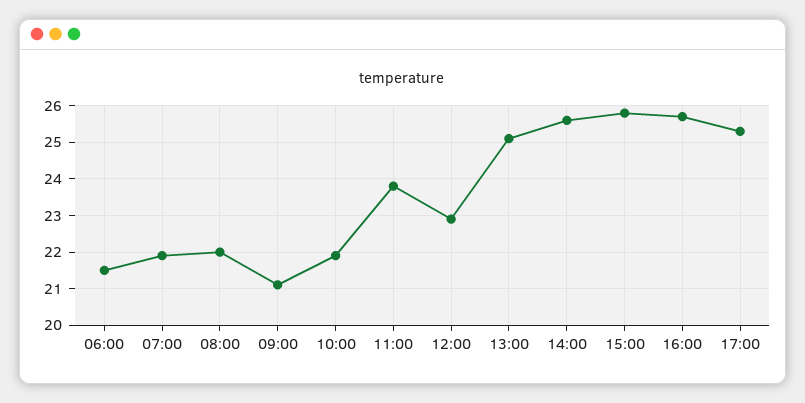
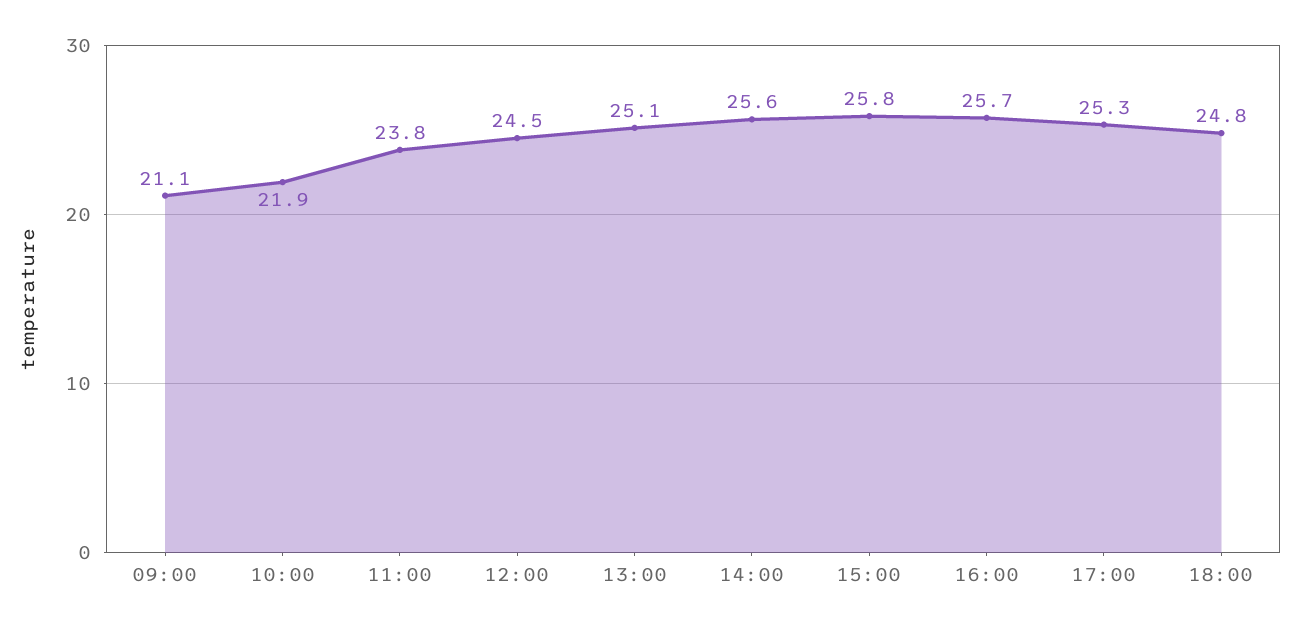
06:00: 21.5 -> none
07:00: 22 -> none
08:00: 22 -> none
12:00: 23 -> 24.5
18:00: none -> 24.8

